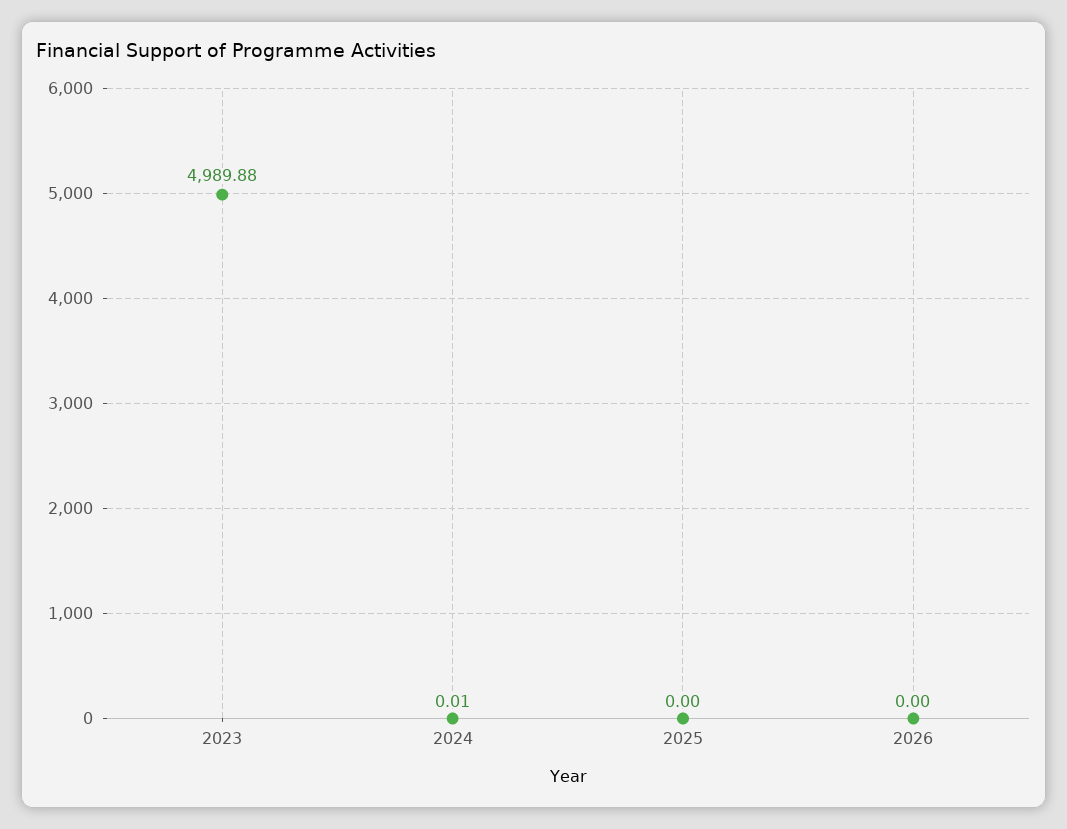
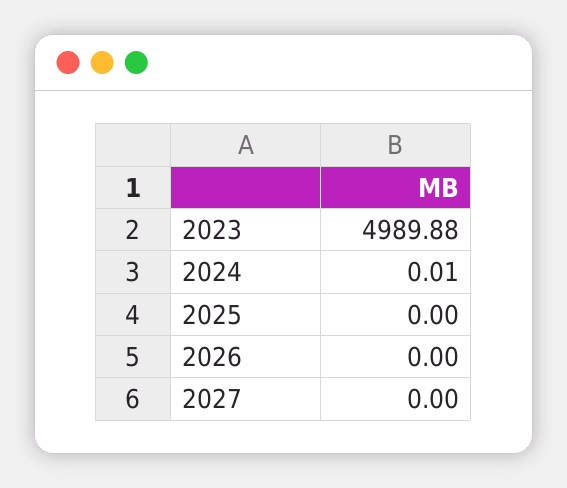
2027: none -> 0

